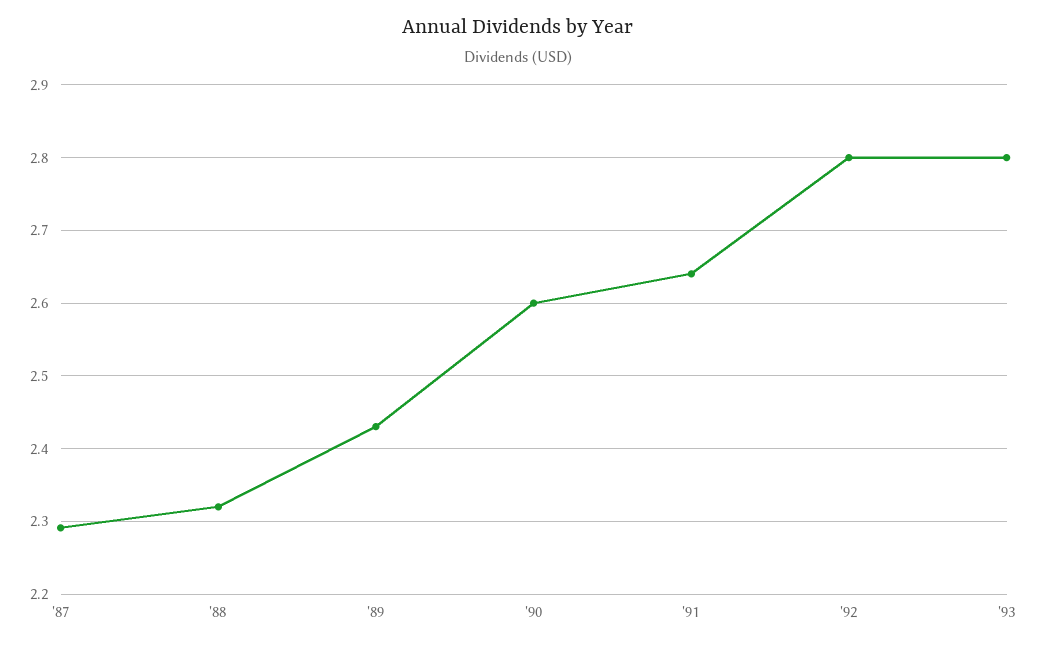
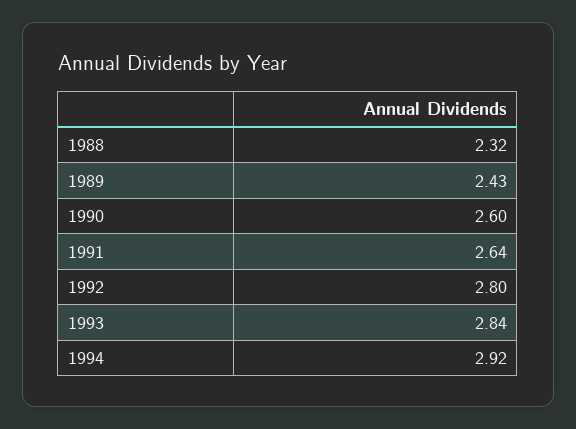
'87: 2.29 -> none
'93: 2.8 -> 2.84
1994: none -> 2.92

